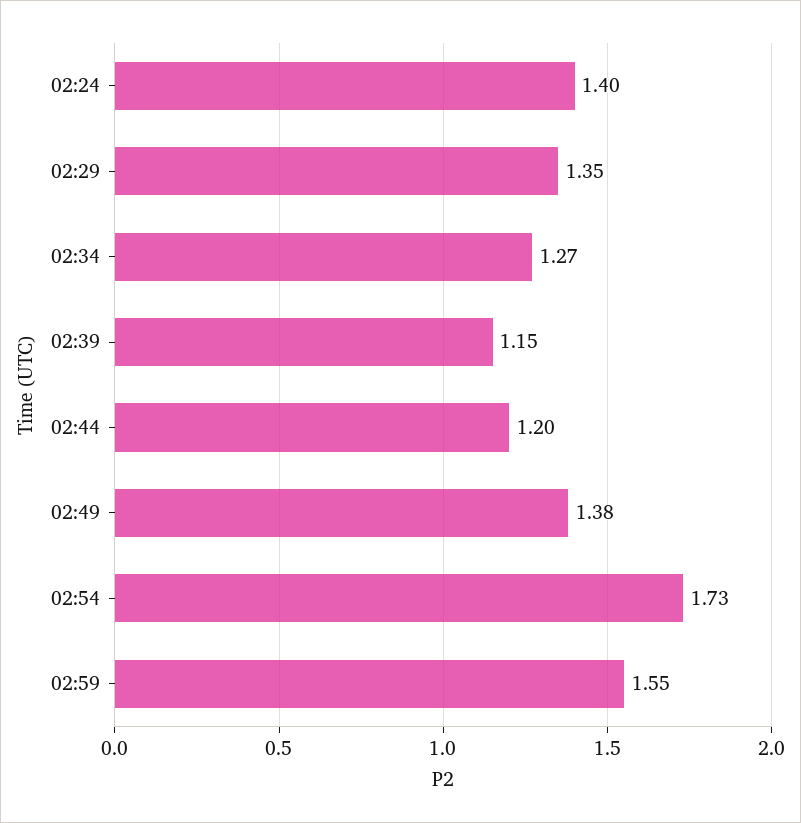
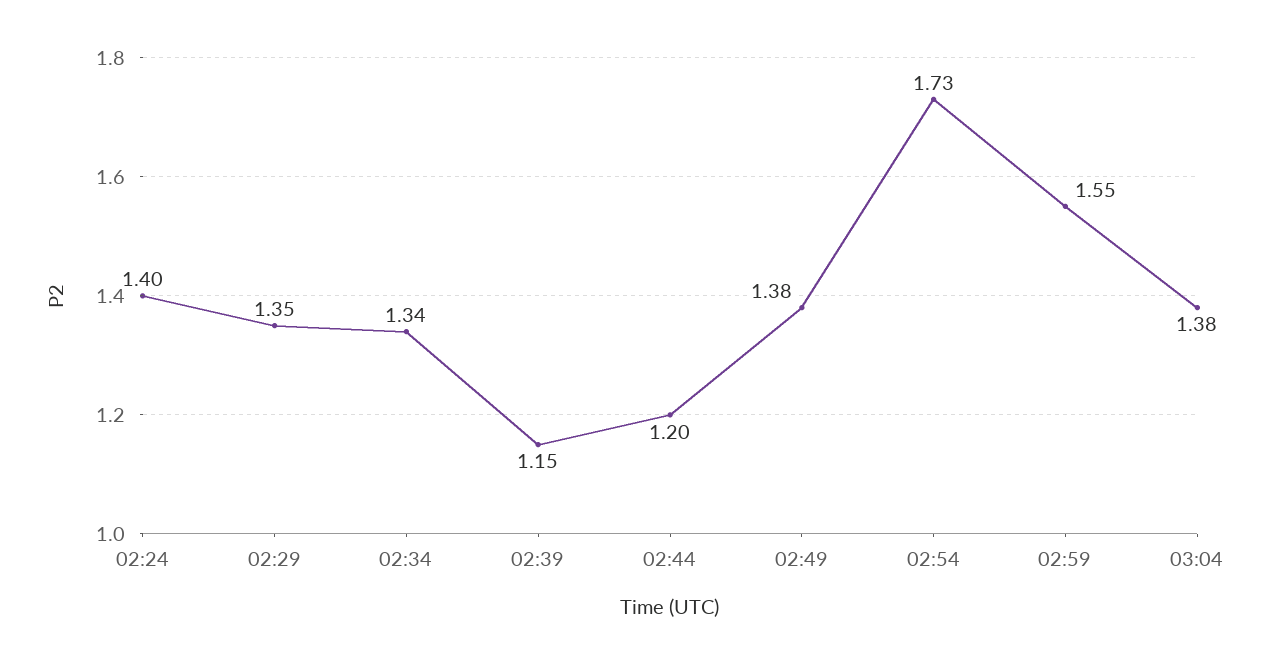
02:34: 1.27 -> 1.34
03:04: none -> 1.38

